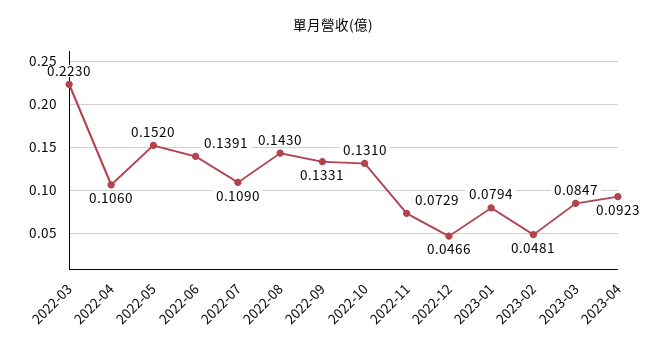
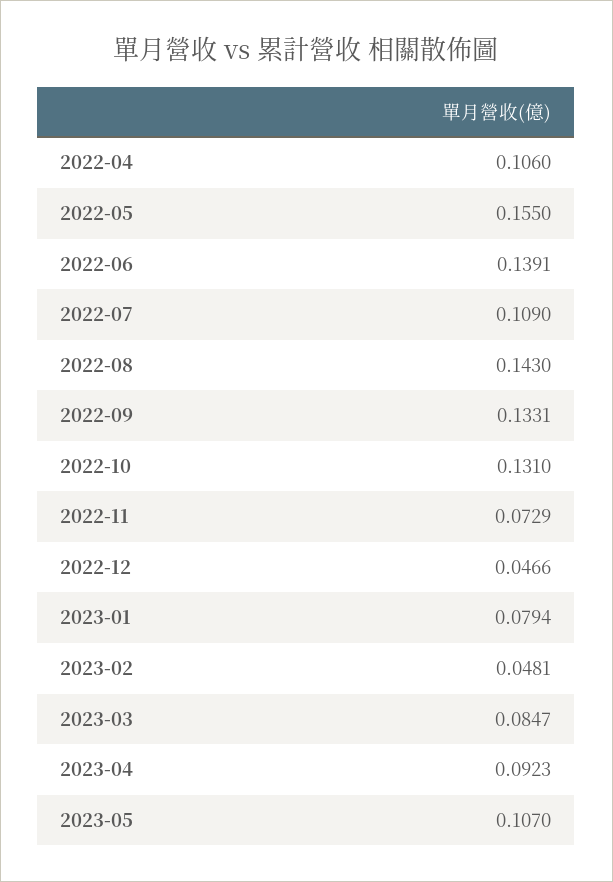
2022-03: 0.223 -> none
2022-05: 0.152 -> 0.155
2023-05: none -> 0.107

